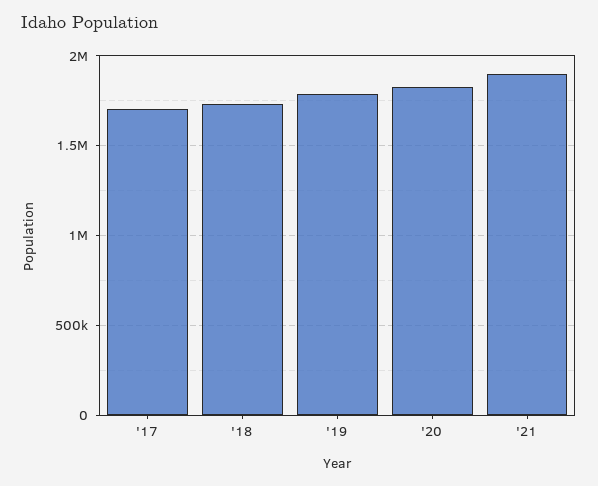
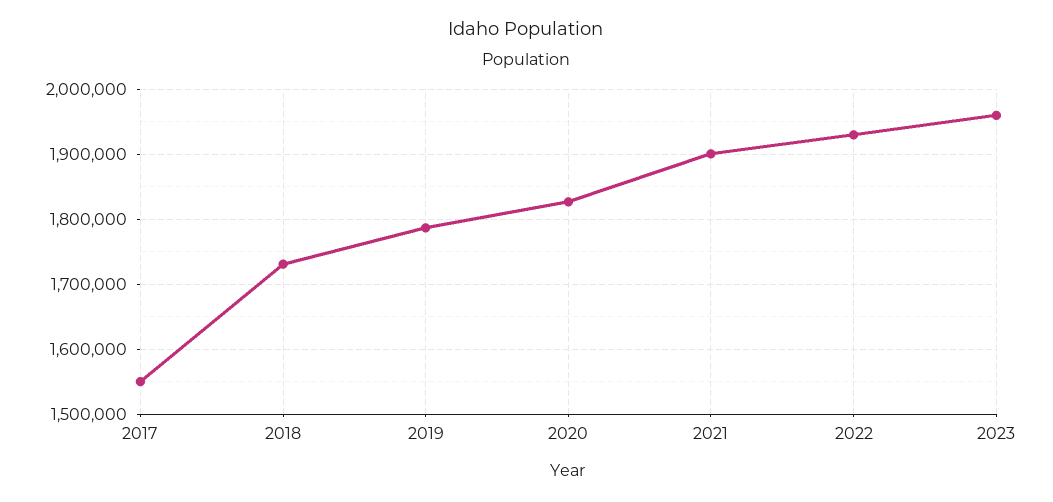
'17: 1700000 -> 1550000
2022: none -> 1930000
2023: none -> 1960000

